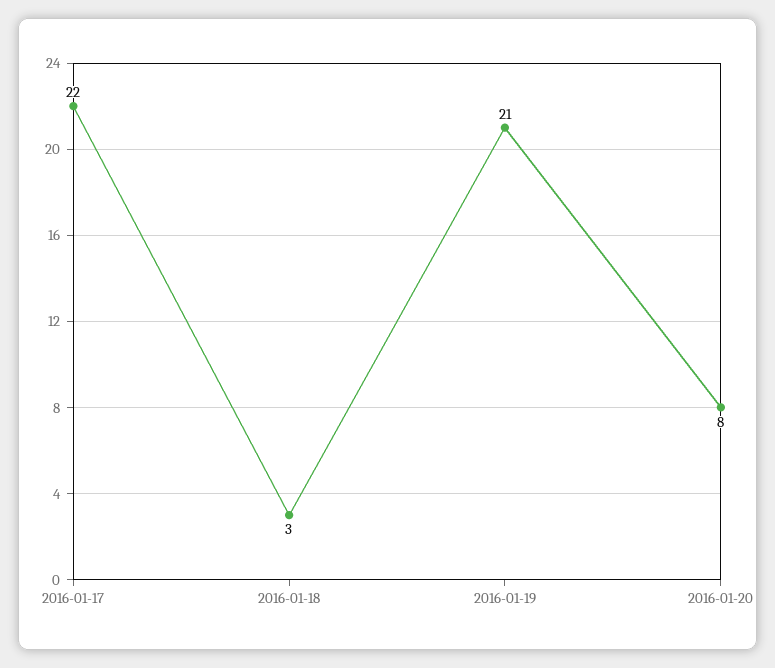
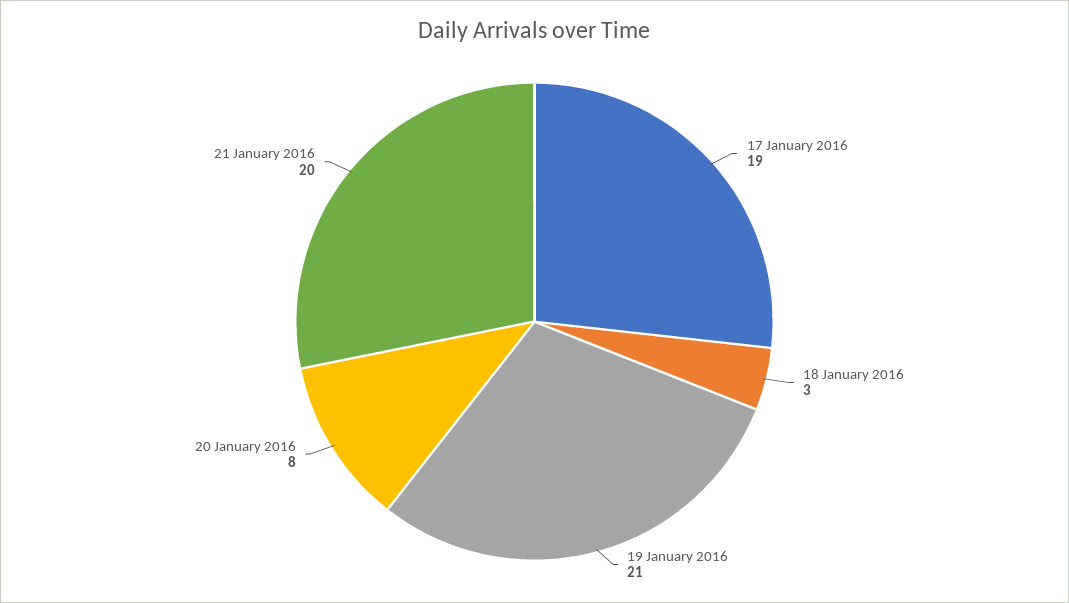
2016-01-17: 22 -> 19
21 January 2016: none -> 20

